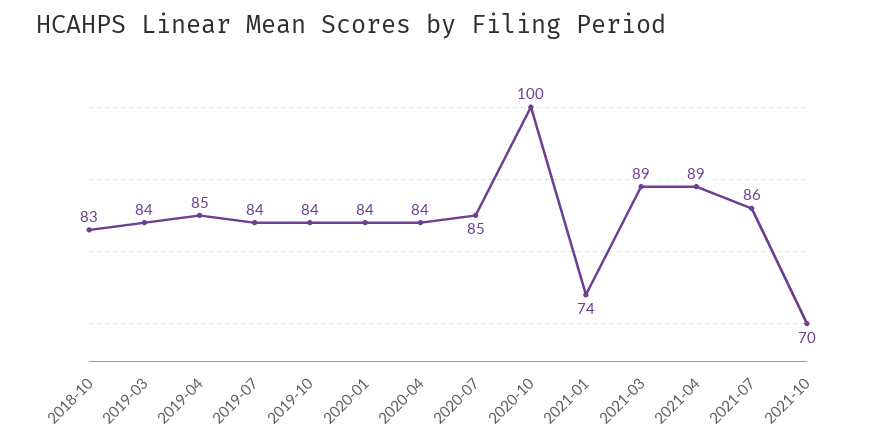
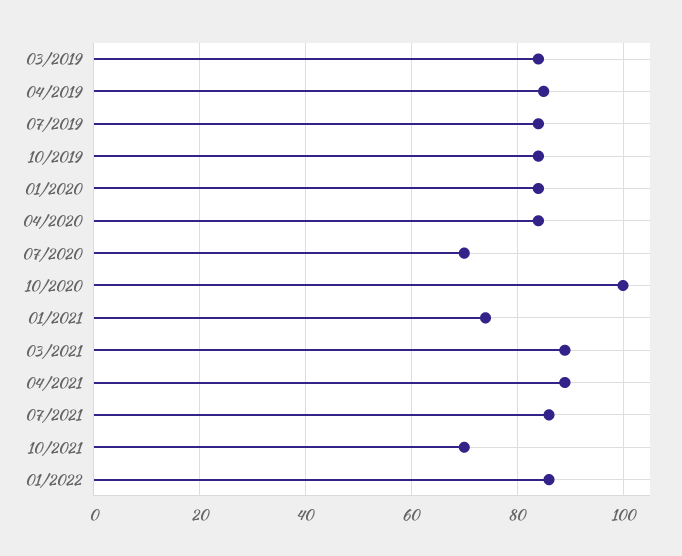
2018-10: 83 -> none
2020-07: 85 -> 70
01/2022: none -> 85

